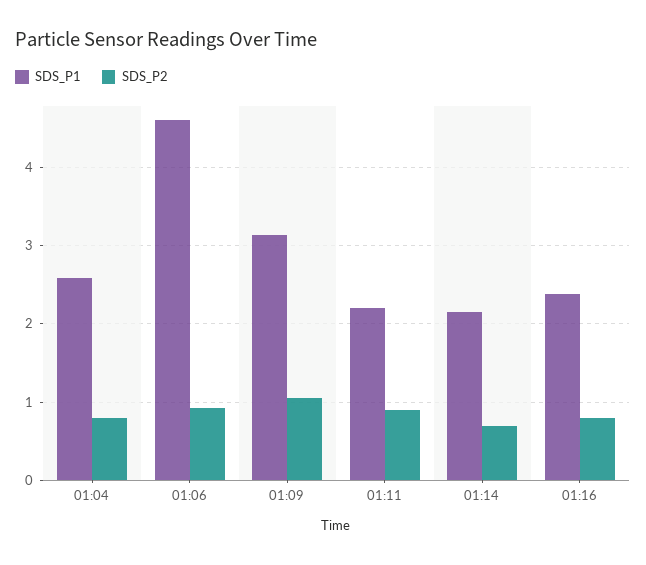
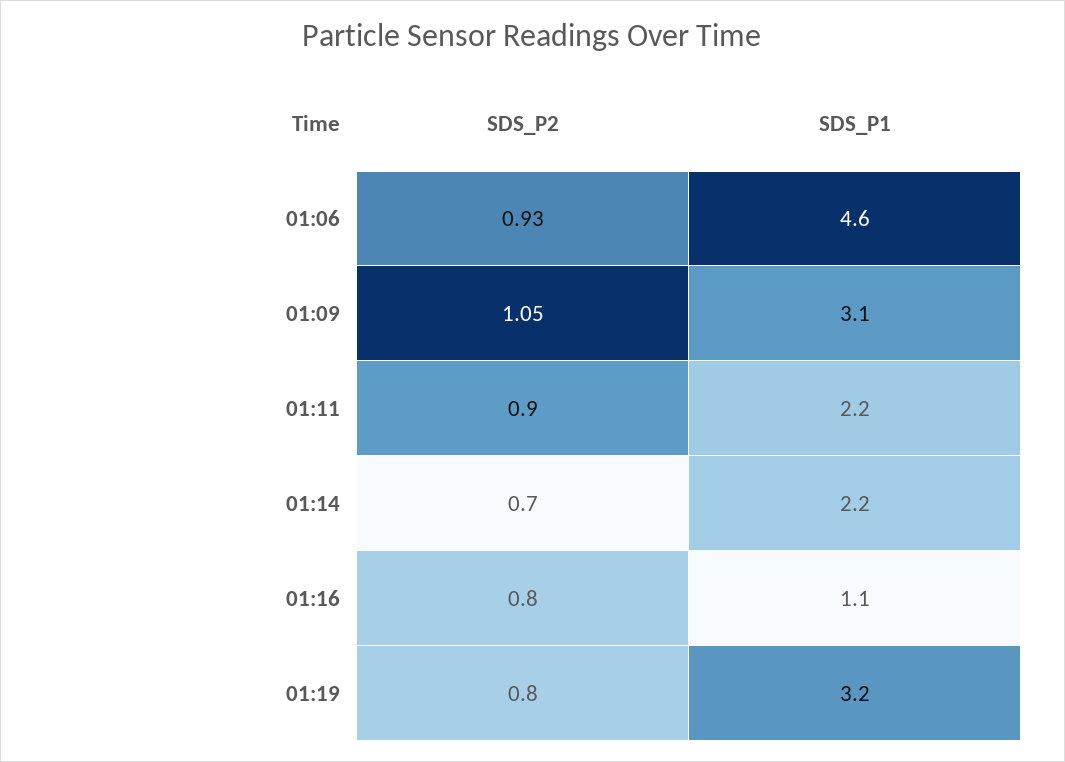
SDS_P1, 01:04: 2.6 -> none
SDS_P2, 01:04: 0.8 -> none
SDS_P1, 01:16: 2.4 -> 1.1
SDS_P2, 01:19: none -> 0.8
SDS_P1, 01:19: none -> 3.2

